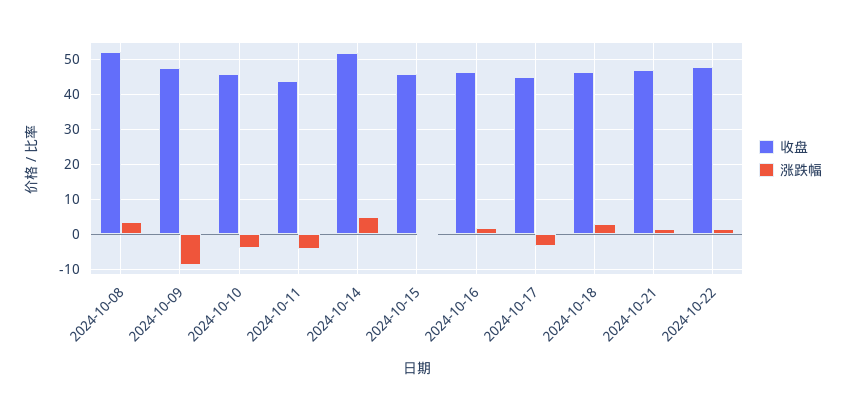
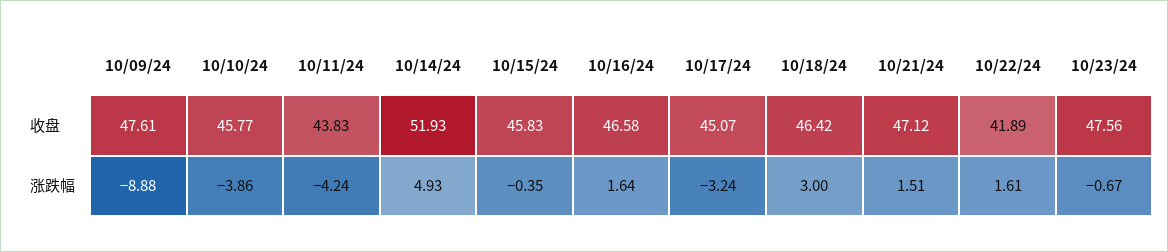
收盘, 2024-10-08: 52 -> none
涨跌幅, 2024-10-08: 4 -> none
收盘, 2024-10-22: 48 -> 41.89
收盘, 10/23/24: none -> 47.56
涨跌幅, 10/23/24: none -> -0.67

